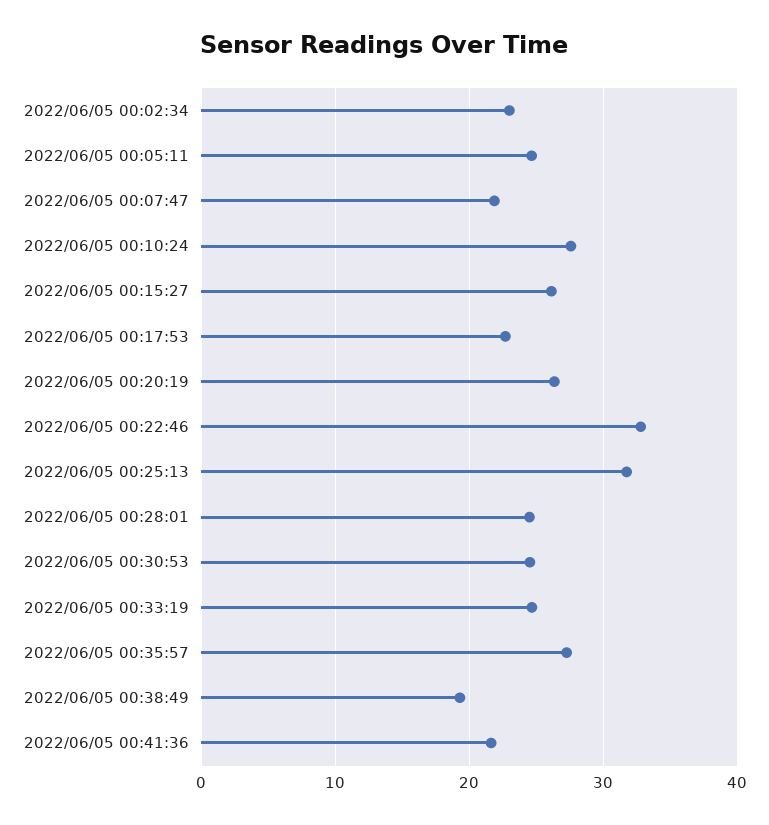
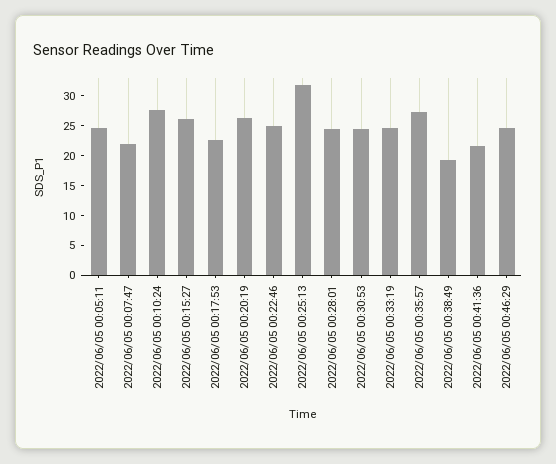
2022/06/05 00:02:34: 23 -> none
2022/06/05 00:22:46: 33 -> 25
2022/06/05 00:46:29: none -> 25

